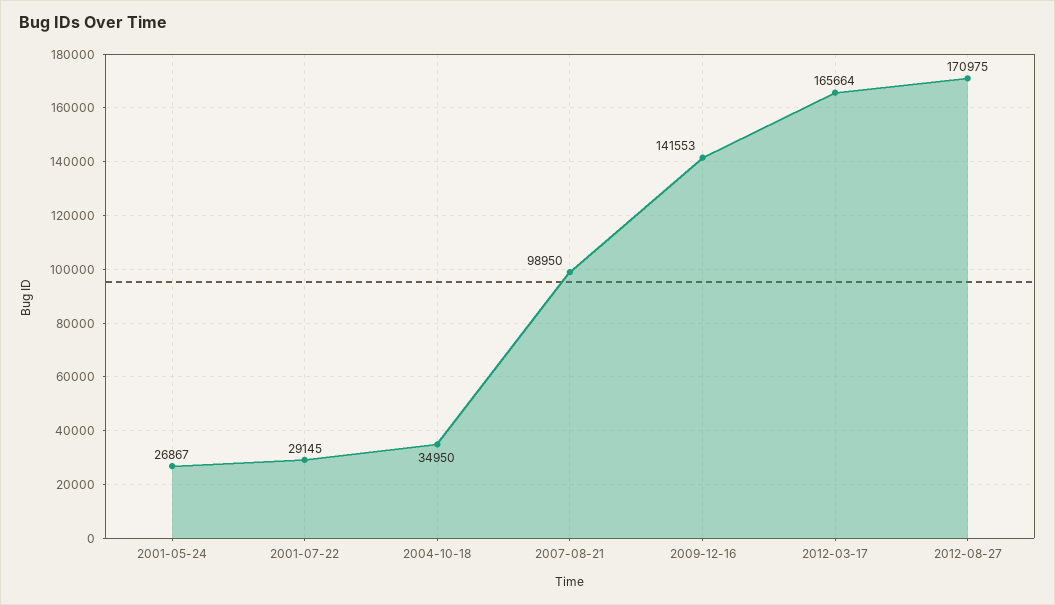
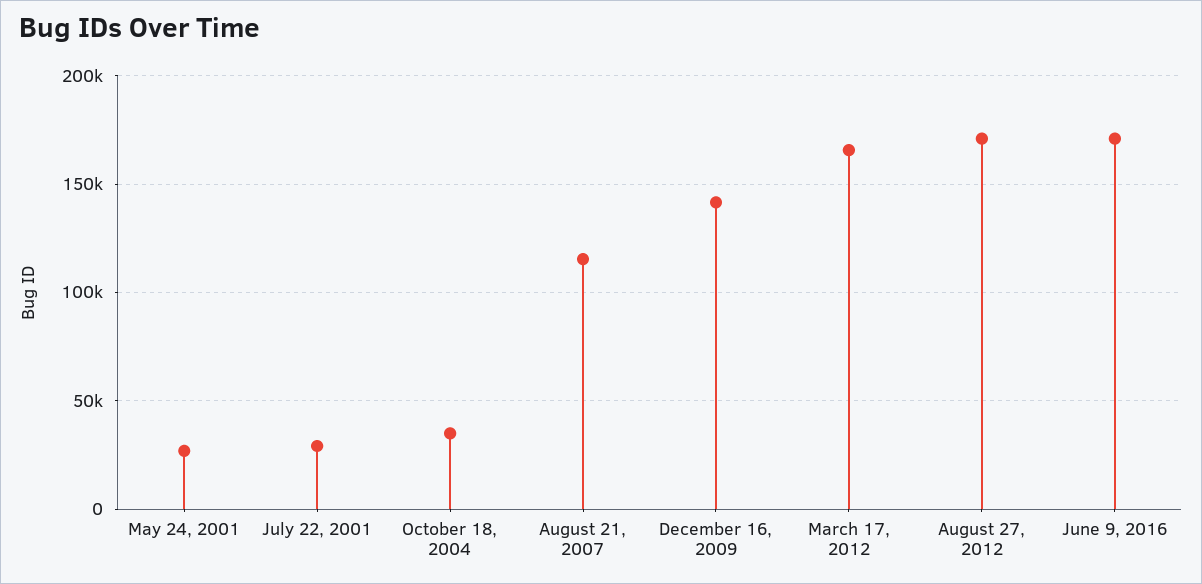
2007-08-21: 98950 -> 115000
June 9, 2016: none -> 170000

